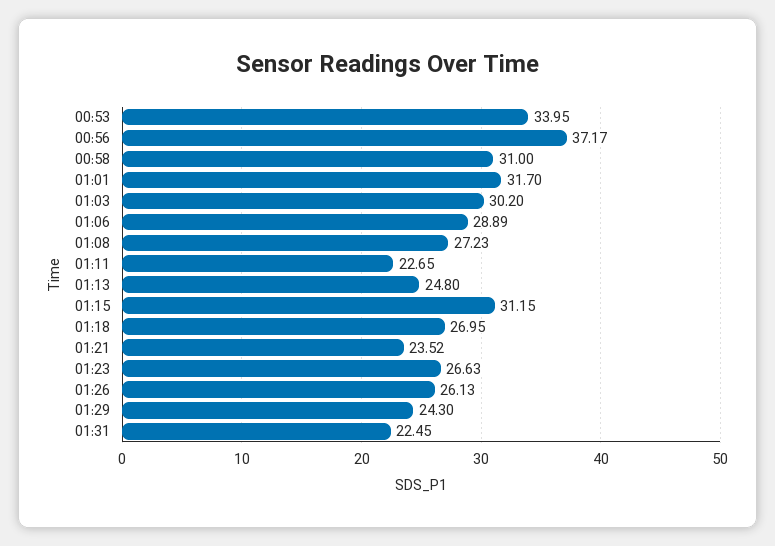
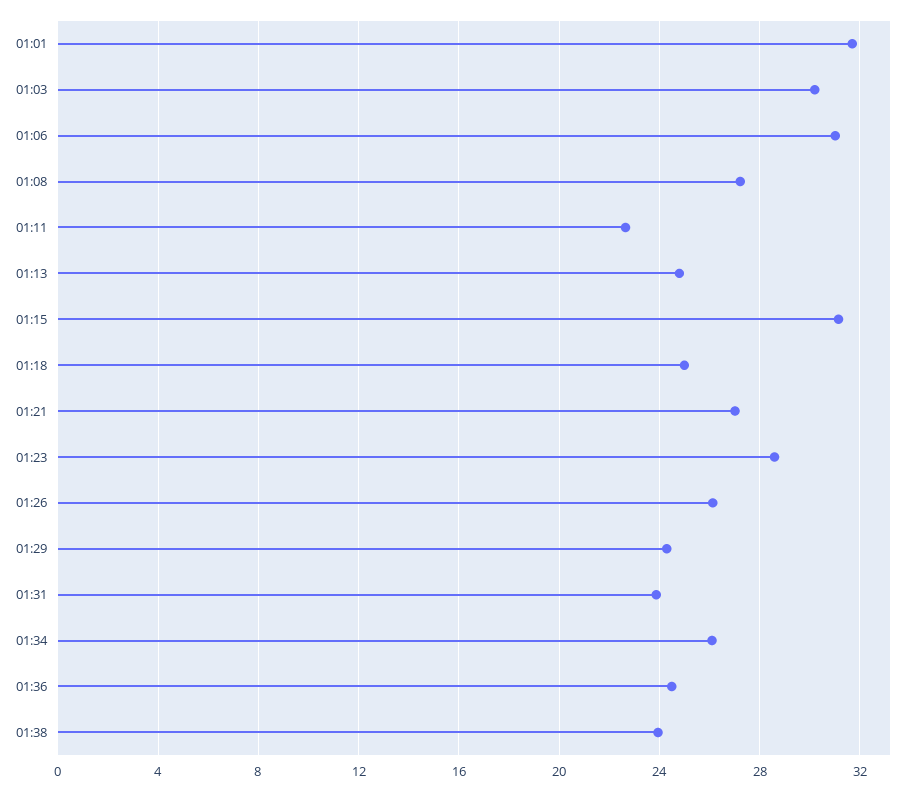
00:53: 33.95 -> none
00:56: 37.17 -> none
00:58: 31 -> none
01:06: 28.89 -> 31
01:18: 26.95 -> 25
01:21: 23.52 -> 27
01:23: 26.63 -> 28.5
01:31: 22.45 -> 24
01:34: none -> 26
01:36: none -> 24.5
01:38: none -> 24

